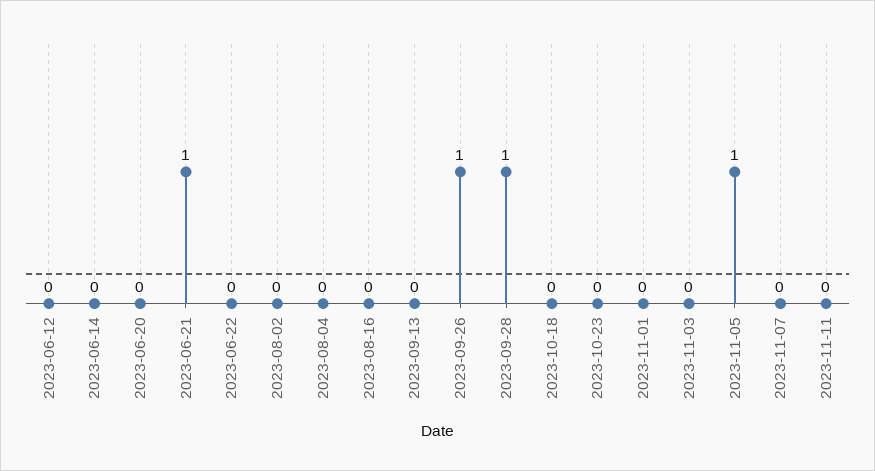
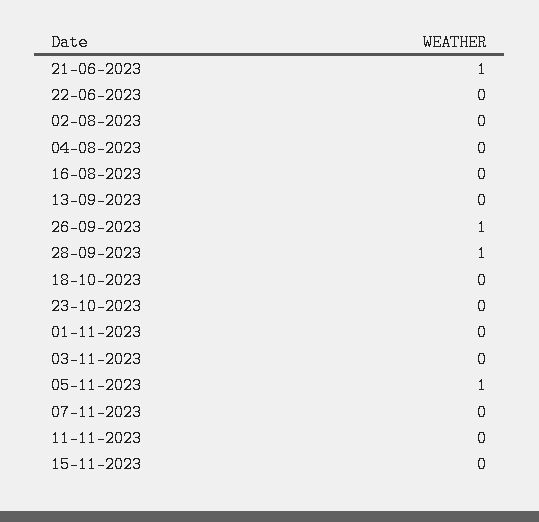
2023-06-12: 0 -> none
2023-06-14: 0 -> none
2023-06-20: 0 -> none
15-11-2023: none -> 0

